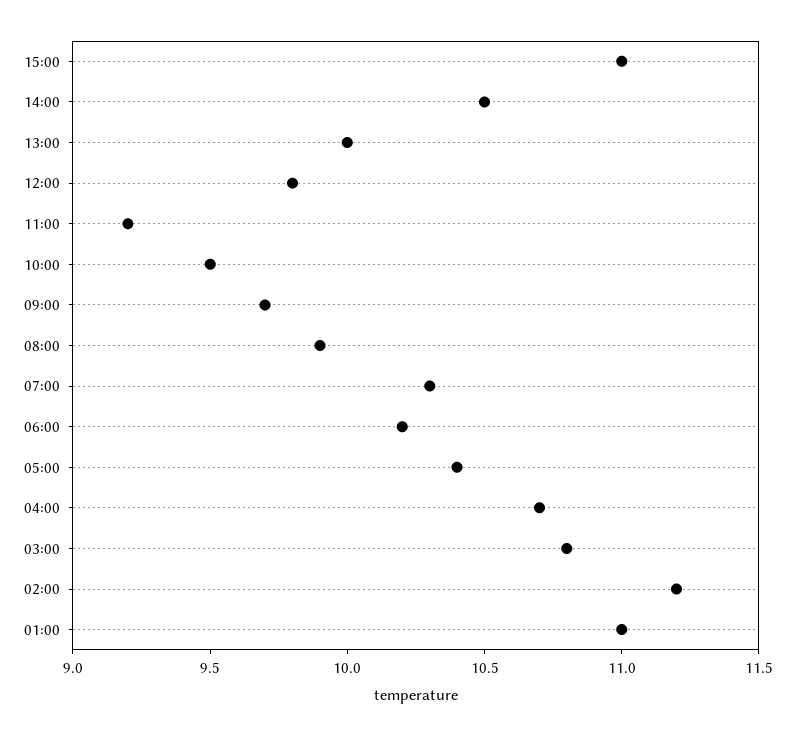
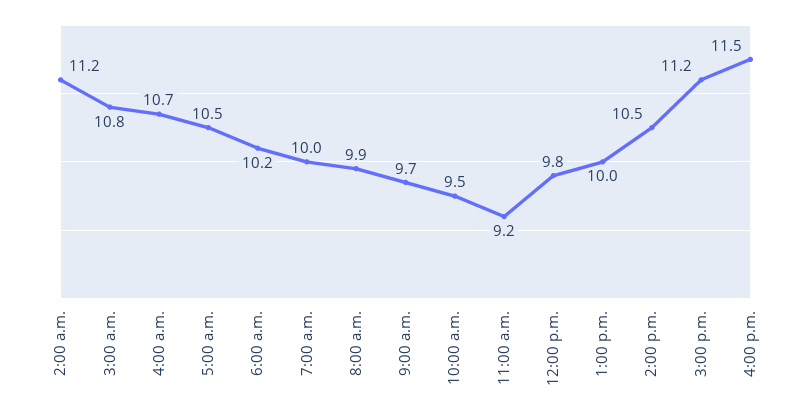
15:00: 11 -> 11.2
07:00: 10.3 -> 10
05:00: 10.4 -> 10.5
01:00: 11 -> none
4:00 p.m.: none -> 11.5

